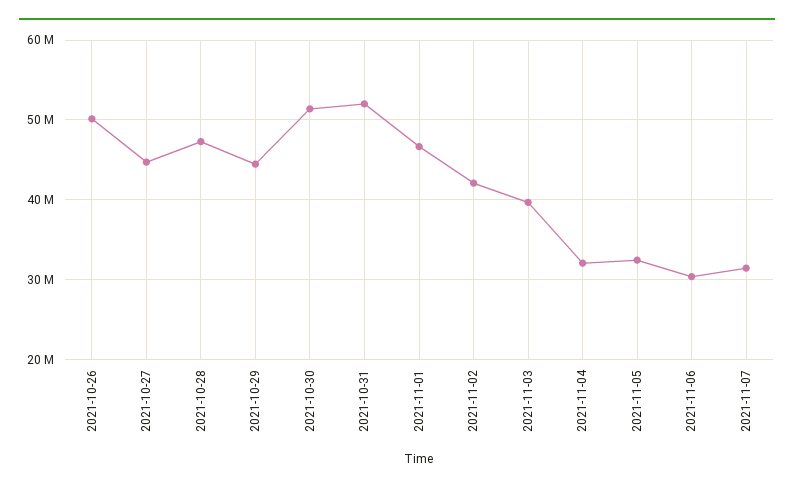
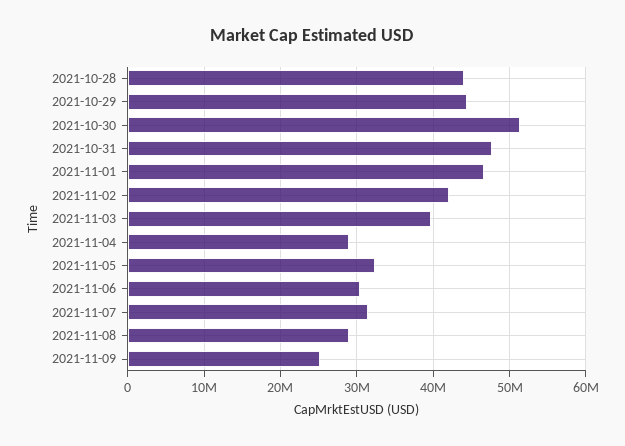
2021-10-26: 50000000 -> none
2021-10-27: 45000000 -> none
2021-10-28: 47000000 -> 44000000
2021-10-31: 52000000 -> 48000000
2021-11-04: 32000000 -> 29000000
2021-11-08: none -> 29000000
2021-11-09: none -> 25000000

